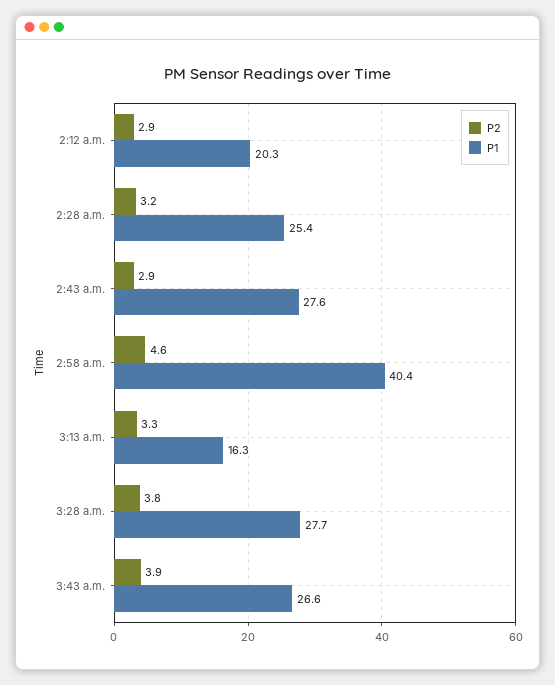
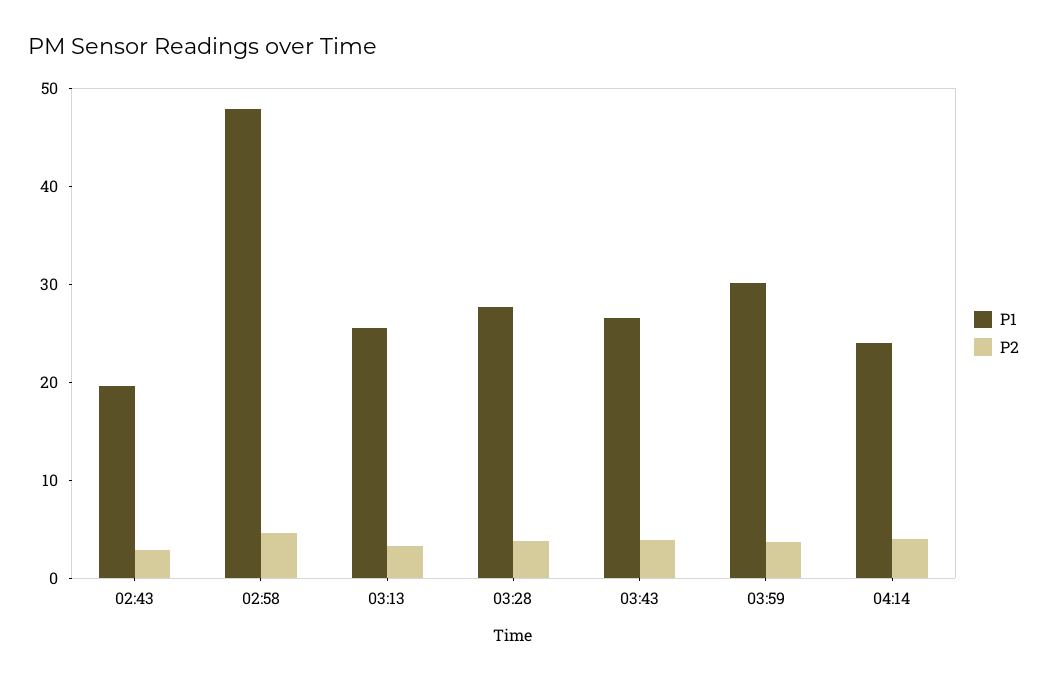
P2, 2:12 a.m.: 2.9 -> none
P1, 2:12 a.m.: 20.3 -> none
P2, 2:28 a.m.: 3.2 -> none
P1, 2:28 a.m.: 25.4 -> none
P1, 2:43 a.m.: 27.6 -> 20
P1, 2:58 a.m.: 40.4 -> 48
P1, 3:13 a.m.: 16.3 -> 26
P1, 03:59: none -> 30
P2, 03:59: none -> 4
P1, 04:14: none -> 24
P2, 04:14: none -> 4

